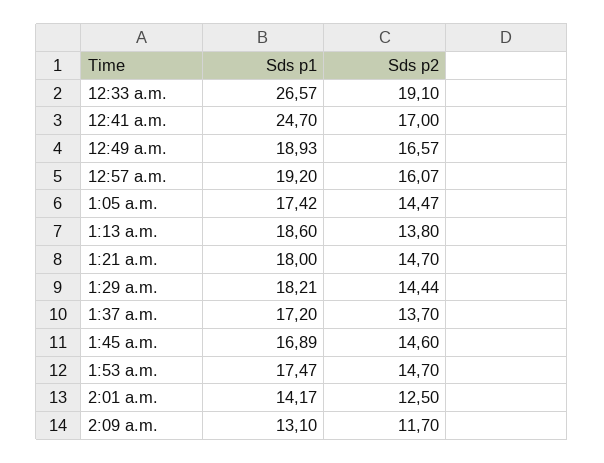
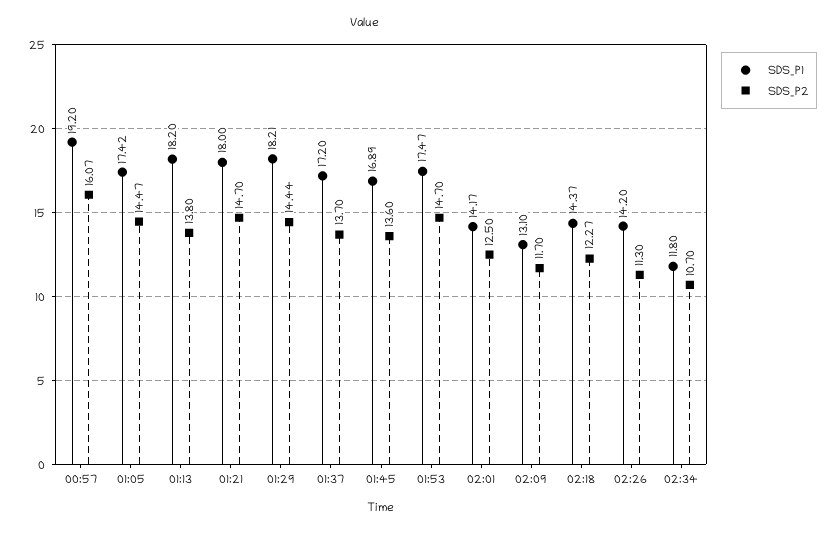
Sds p1, 12:33 a.m.: 26.57 -> none
Sds p2, 12:33 a.m.: 19.1 -> none
Sds p1, 12:41 a.m.: 24.7 -> none
Sds p2, 12:41 a.m.: 17 -> none
Sds p1, 12:49 a.m.: 18.93 -> none
Sds p2, 12:49 a.m.: 16.57 -> none
Sds p1, 1:13 a.m.: 18.6 -> 18.2
Sds p2, 1:45 a.m.: 14.6 -> 13.6
Sds p1, 02:18: none -> 14.37
Sds p2, 02:18: none -> 12.27
Sds p1, 02:26: none -> 14.2
Sds p2, 02:26: none -> 11.3
Sds p1, 02:34: none -> 11.8
Sds p2, 02:34: none -> 10.7

